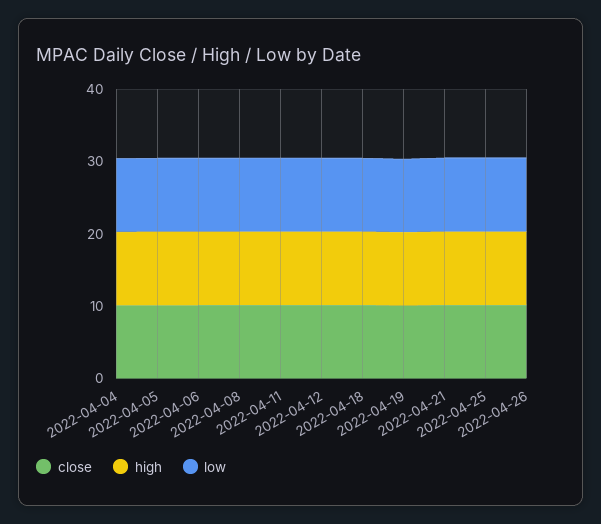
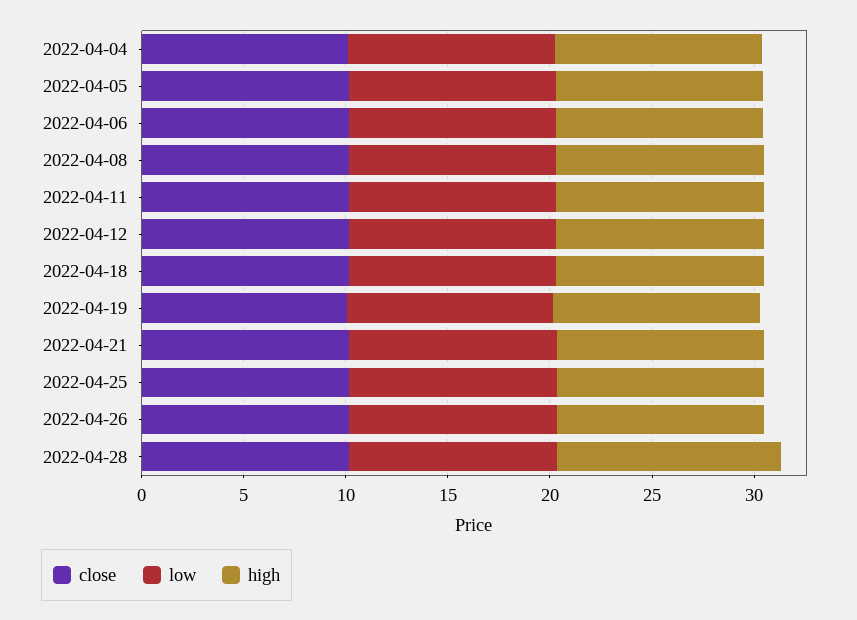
close, 2022-04-28: none -> 10
low, 2022-04-28: none -> 10
high, 2022-04-28: none -> 11

